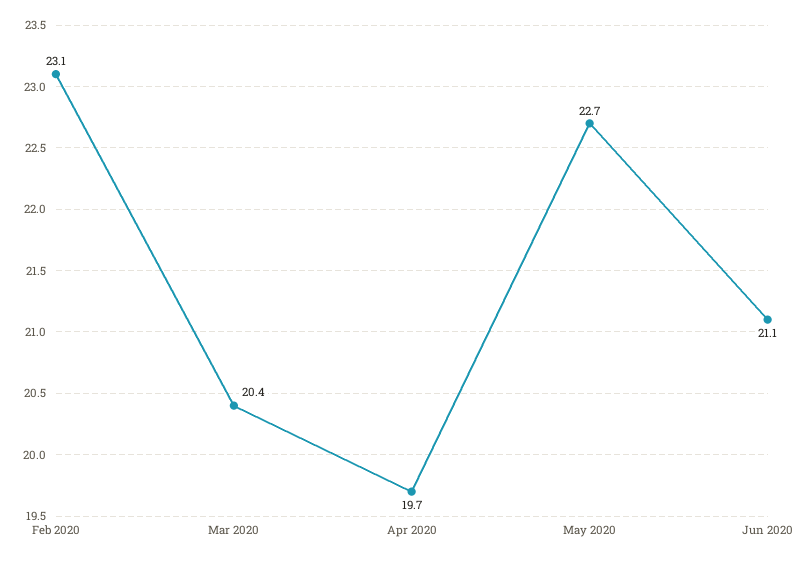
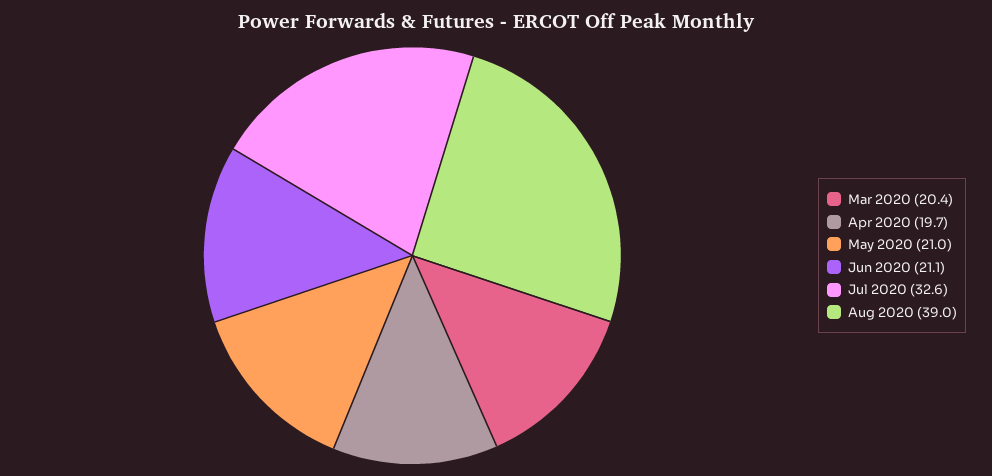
Feb 2020: 23.1 -> none
May 2020: 22.7 -> 21
Jul 2020: none -> 32.6
Aug 2020: none -> 39

